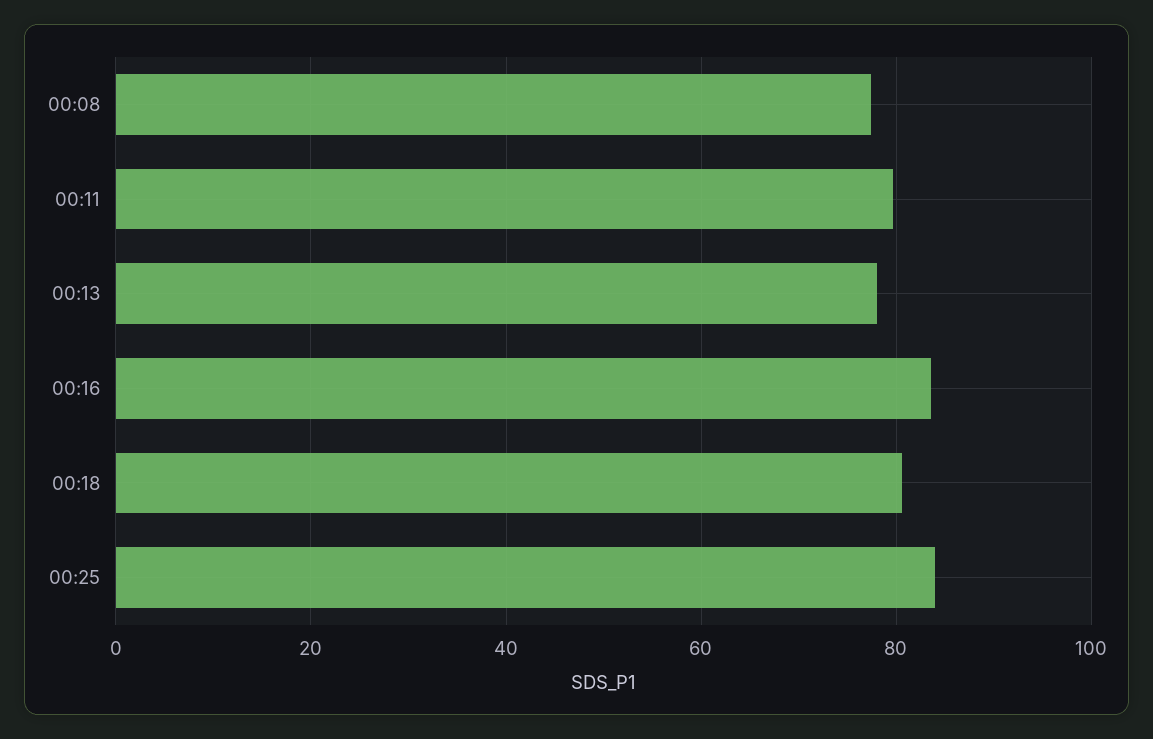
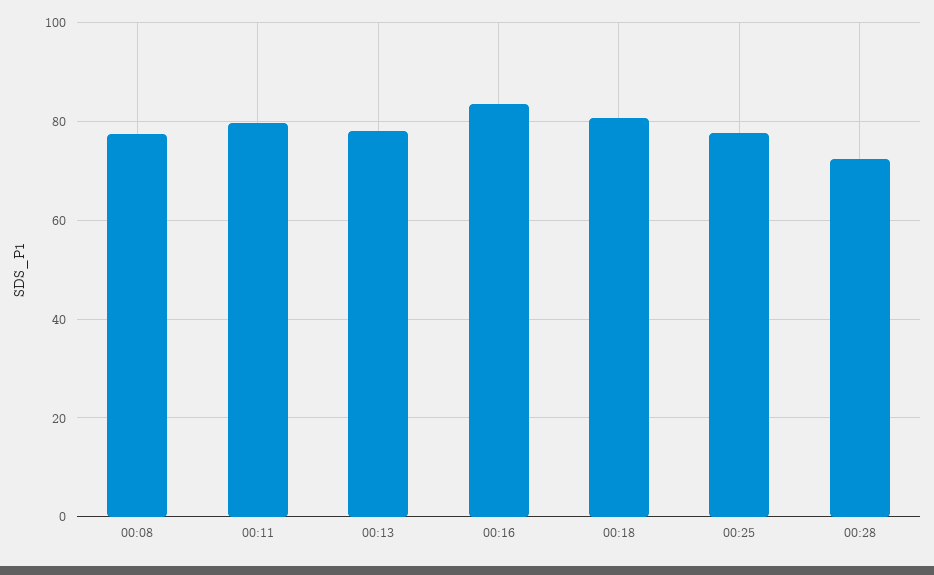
00:25: 84 -> 78
00:28: none -> 72

